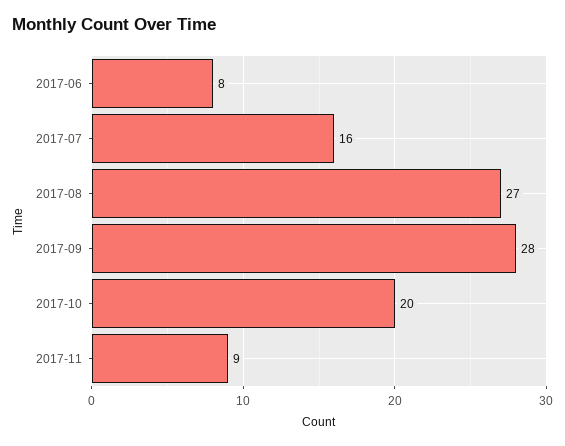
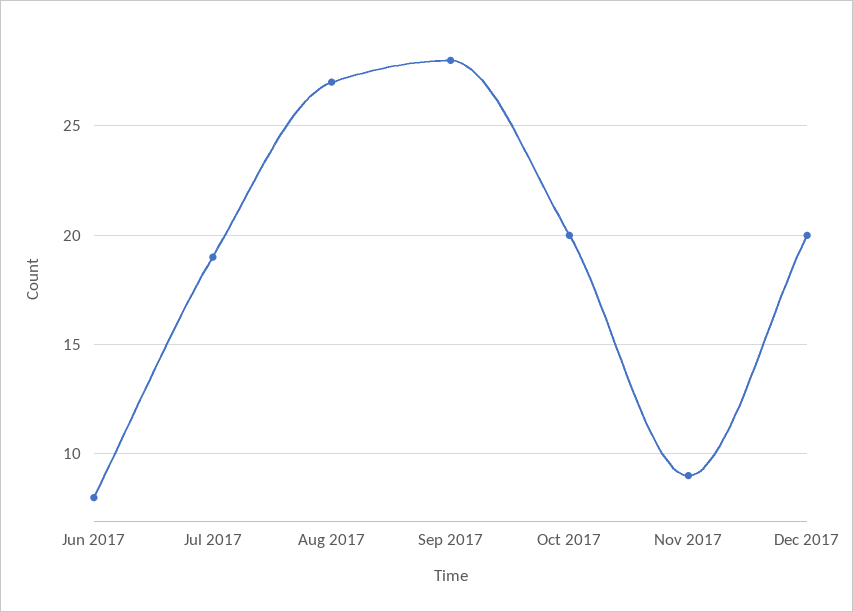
2017-07: 16 -> 19
Dec 2017: none -> 20

